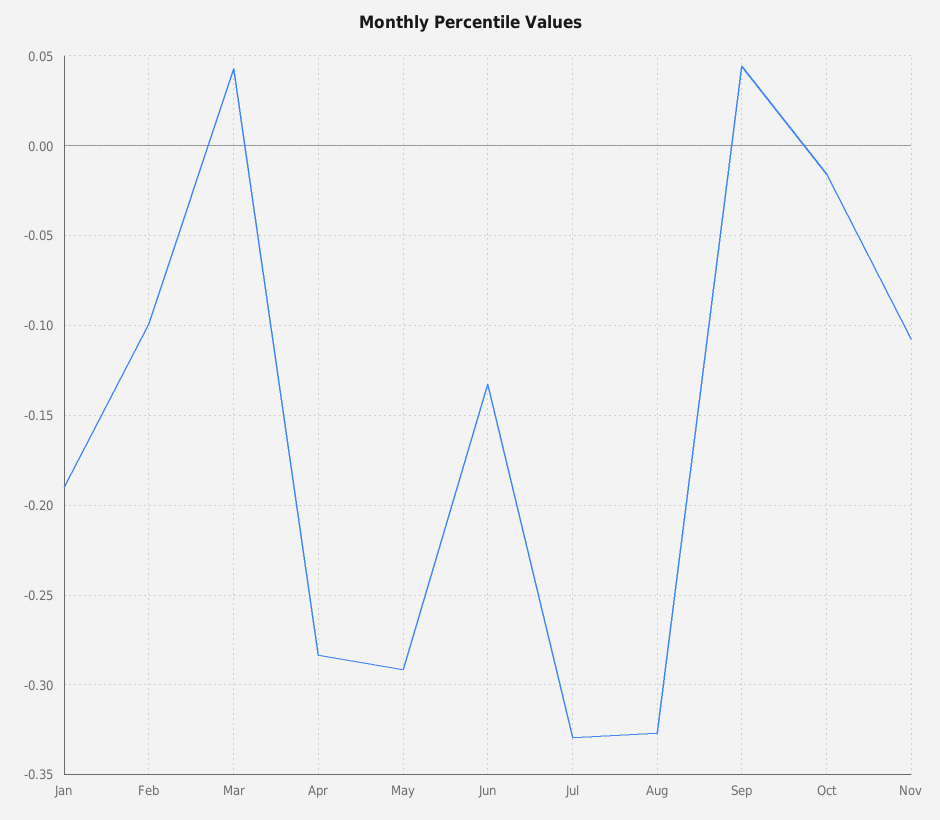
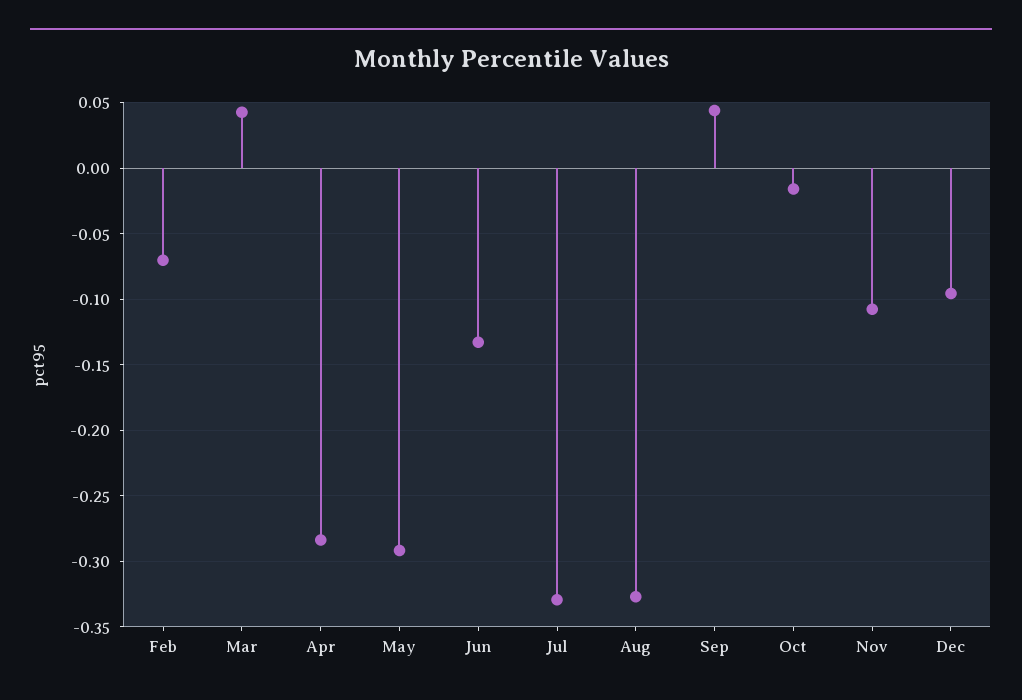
Jan: -0.19 -> none
Feb: -0.1 -> -0.07
Dec: none -> -0.095

